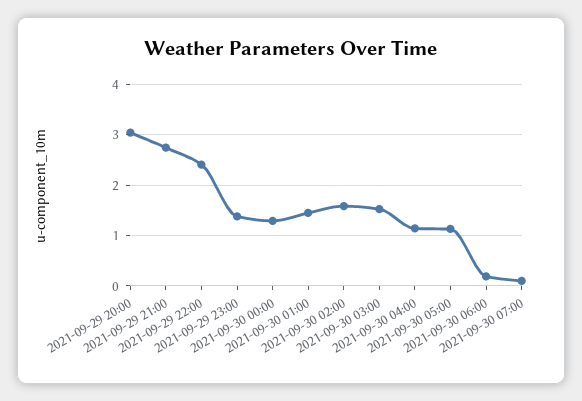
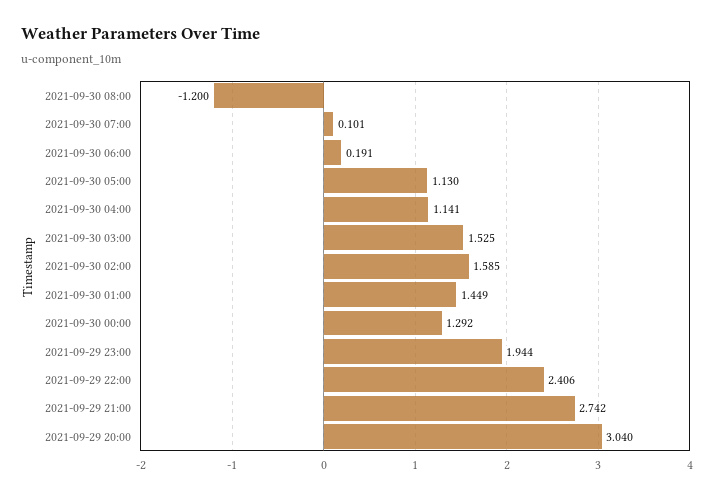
2021-09-29 23:00: 1.4 -> 1.944
2021-09-30 08:00: none -> -1.2

